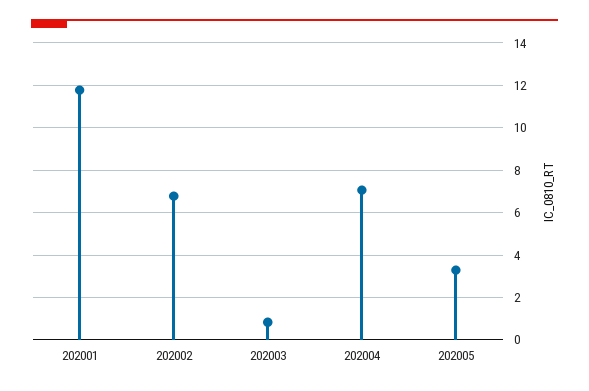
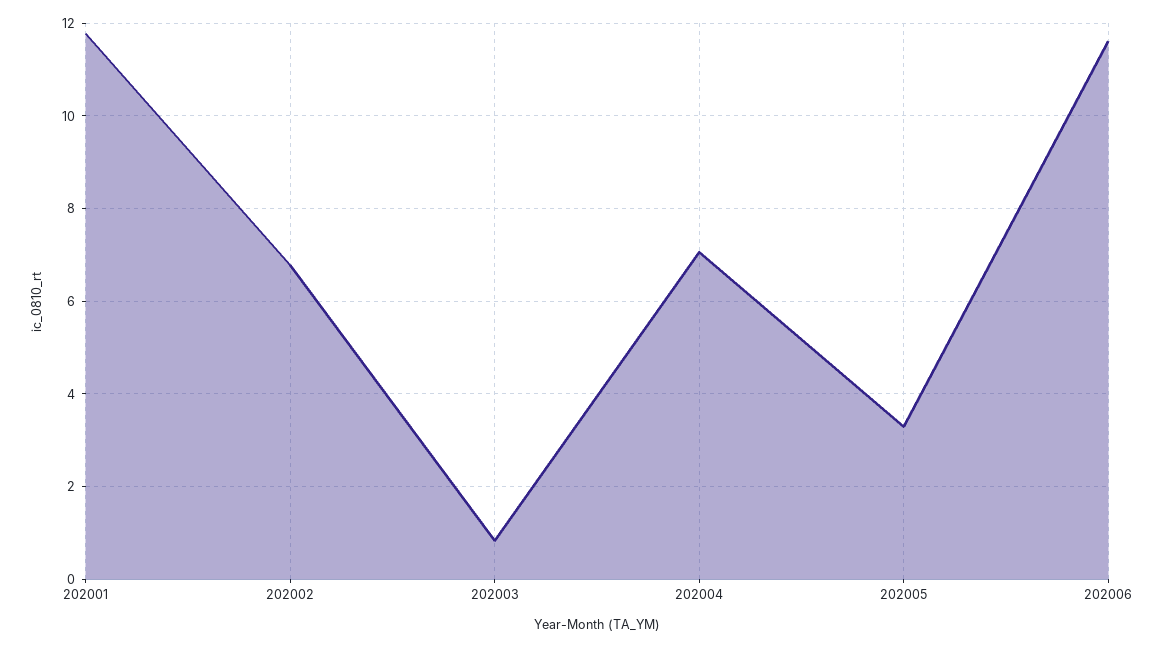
202006: none -> 11.6

